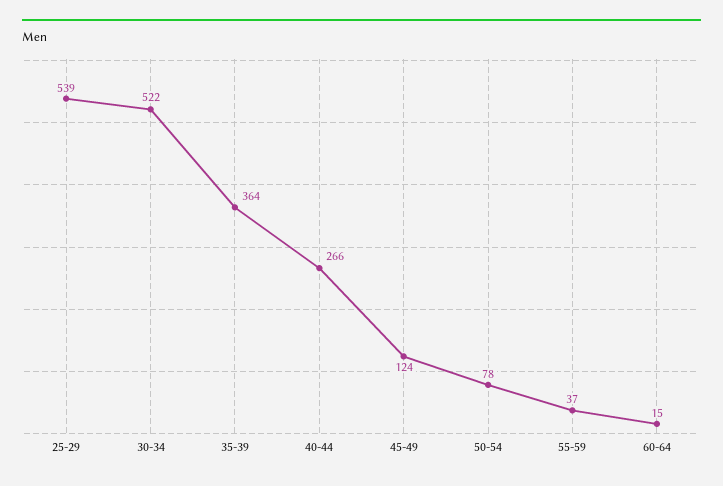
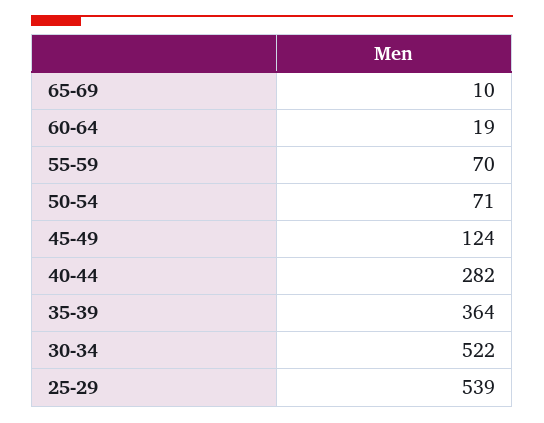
40-44: 266 -> 282
50-54: 78 -> 71
55-59: 37 -> 70
60-64: 15 -> 19
65-69: none -> 10

